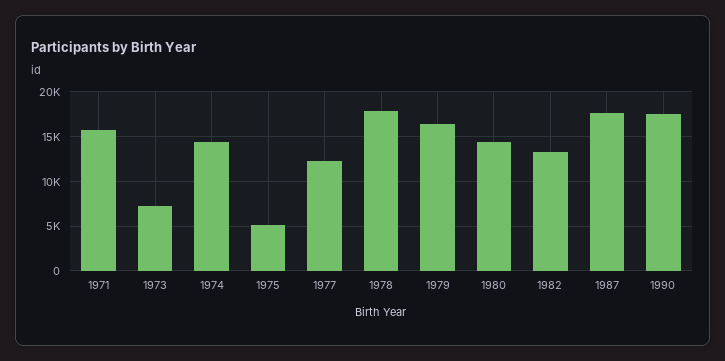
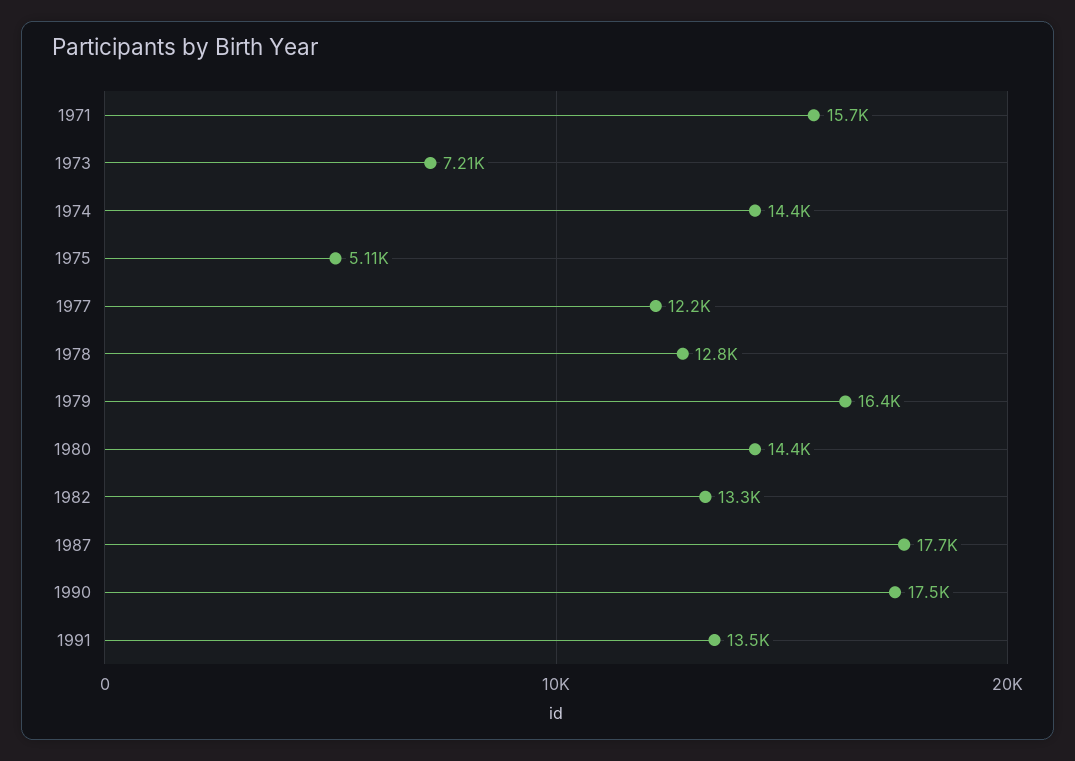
1978: 18000 -> 12800
1991: none -> 13500

